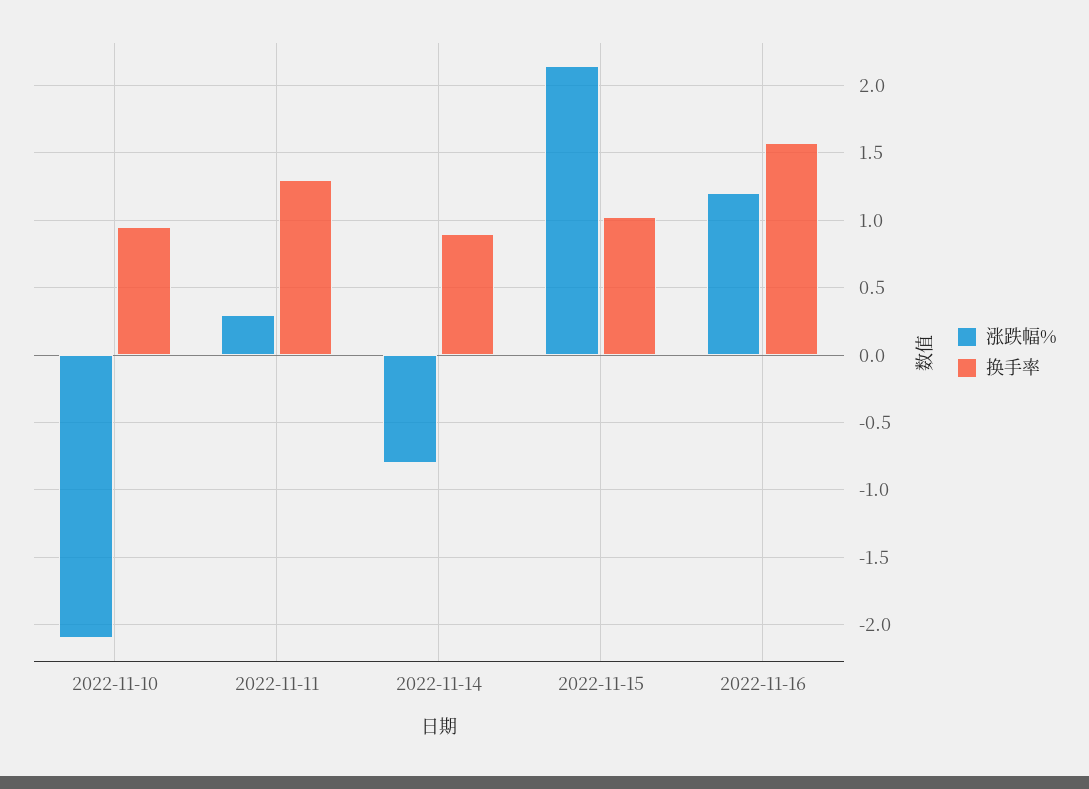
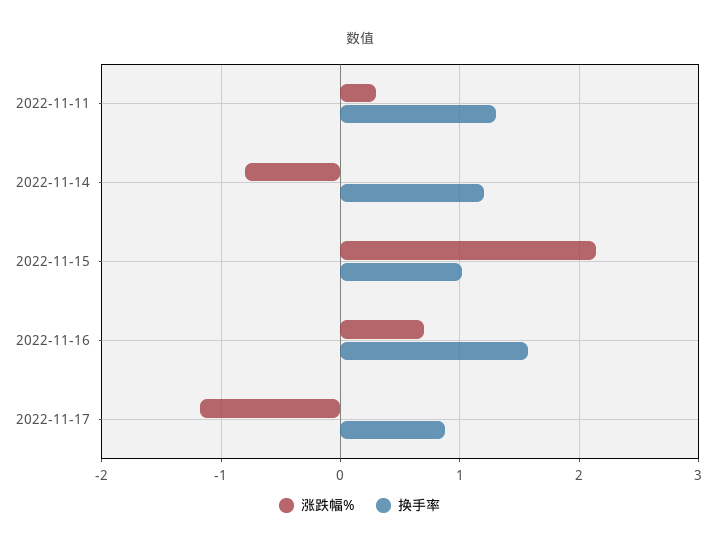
涨跌幅%, 2022-11-10: -2.1 -> none
换手率, 2022-11-10: 0.95 -> none
换手率, 2022-11-14: 0.9 -> 1.2
涨跌幅%, 2022-11-16: 1.2 -> 0.7
涨跌幅%, 2022-11-17: none -> -1.2
换手率, 2022-11-17: none -> 0.9

